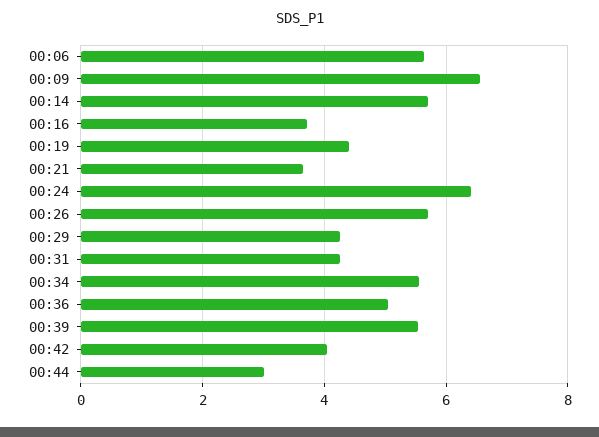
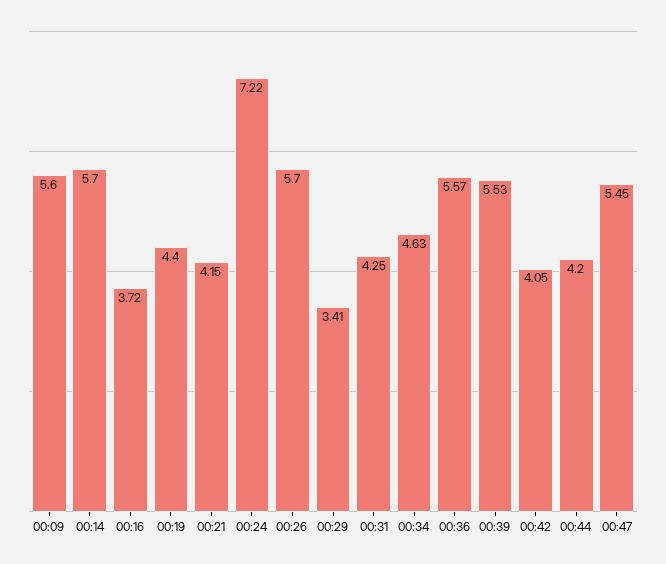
00:06: 5.6 -> none
00:09: 6.6 -> 5.6
00:21: 3.6 -> 4.15
00:24: 6.4 -> 7.22
00:29: 4.2 -> 3.41
00:34: 5.6 -> 4.63
00:36: 5 -> 5.57
00:44: 3 -> 4.2
00:47: none -> 5.45

